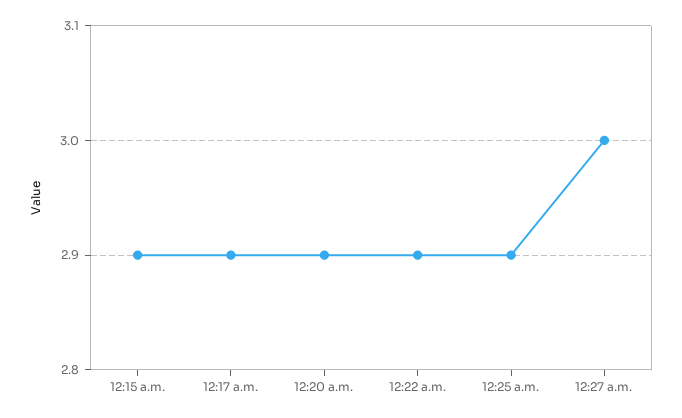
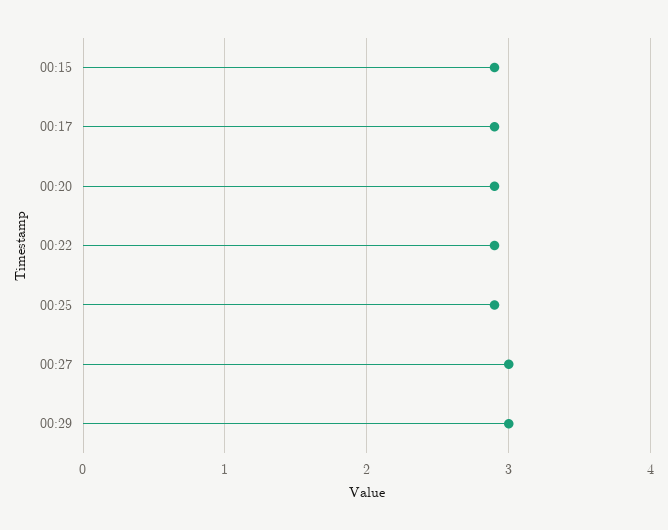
00:29: none -> 3

